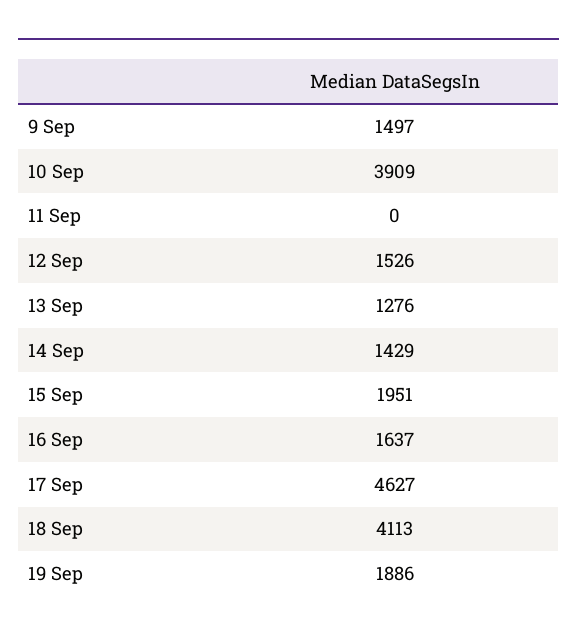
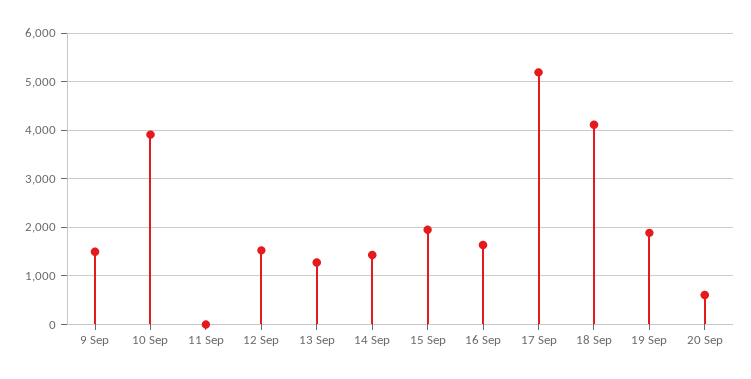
17 Sep: 4627 -> 5200
20 Sep: none -> 600

